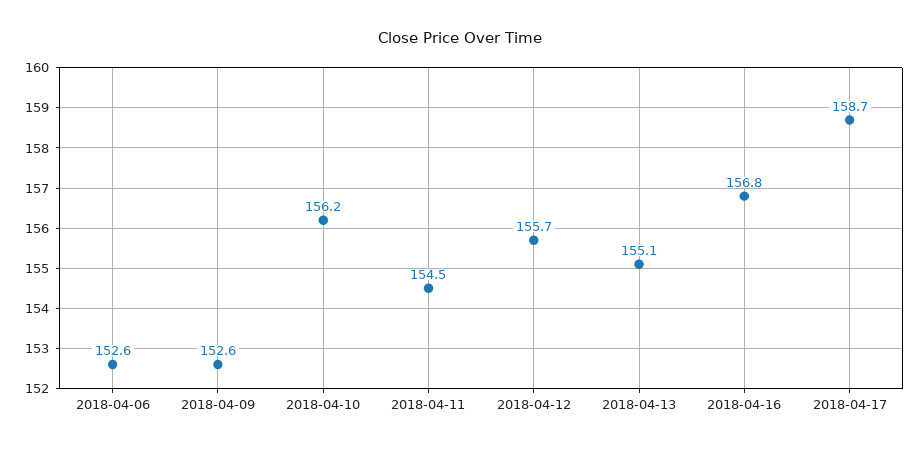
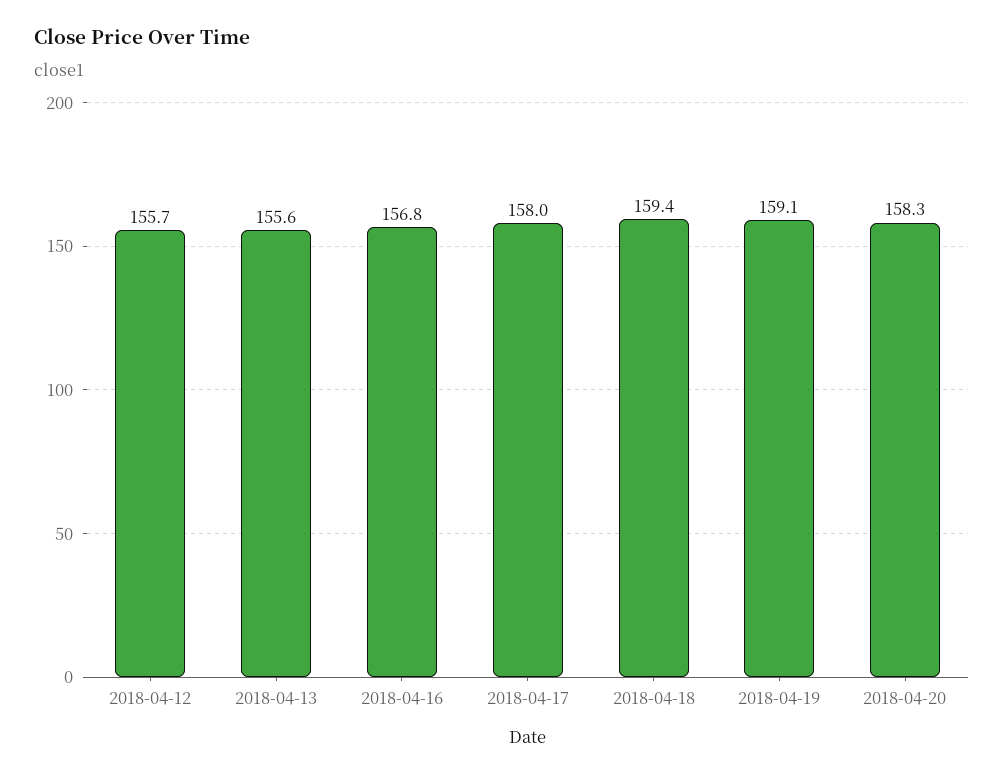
2018-04-06: 152.6 -> none
2018-04-09: 152.6 -> none
2018-04-10: 156.2 -> none
2018-04-11: 154.5 -> none
2018-04-13: 155.1 -> 155.6
2018-04-17: 158.7 -> 158
2018-04-18: none -> 159.4
2018-04-19: none -> 159.1
2018-04-20: none -> 158.3

